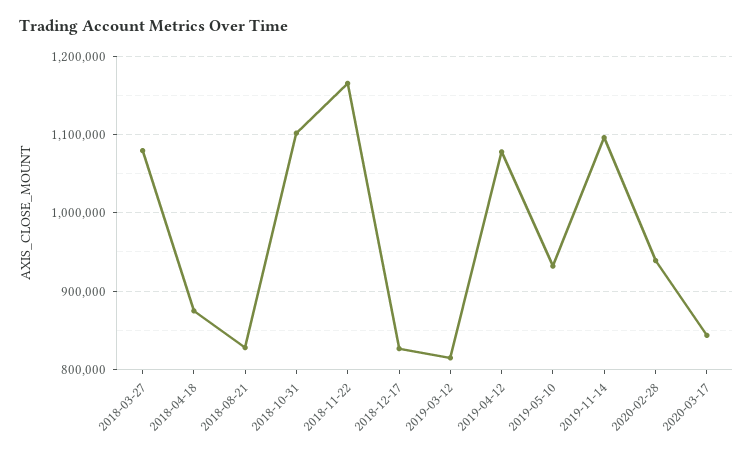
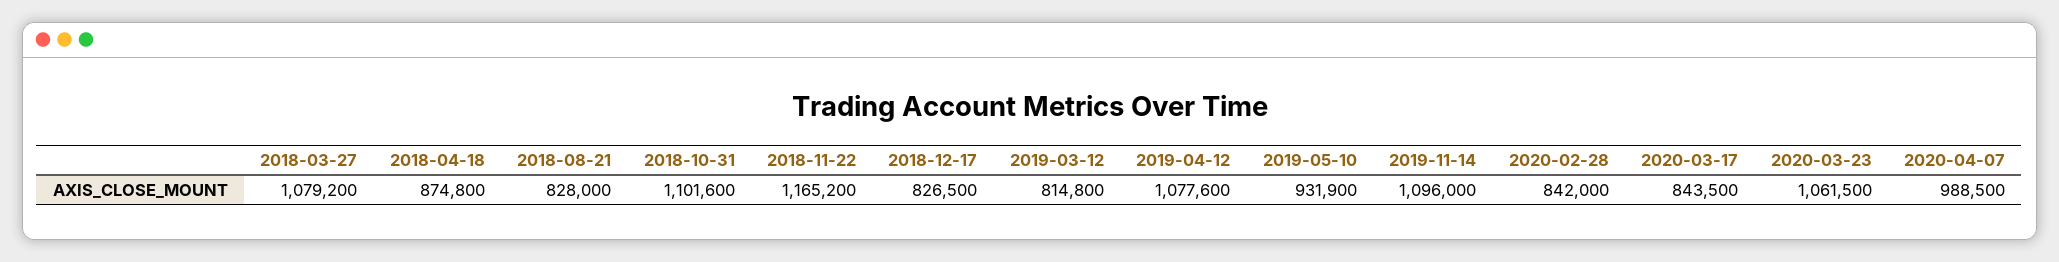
2020-02-28: 940000 -> 842000
2020-03-23: none -> 1061500
2020-04-07: none -> 988500

